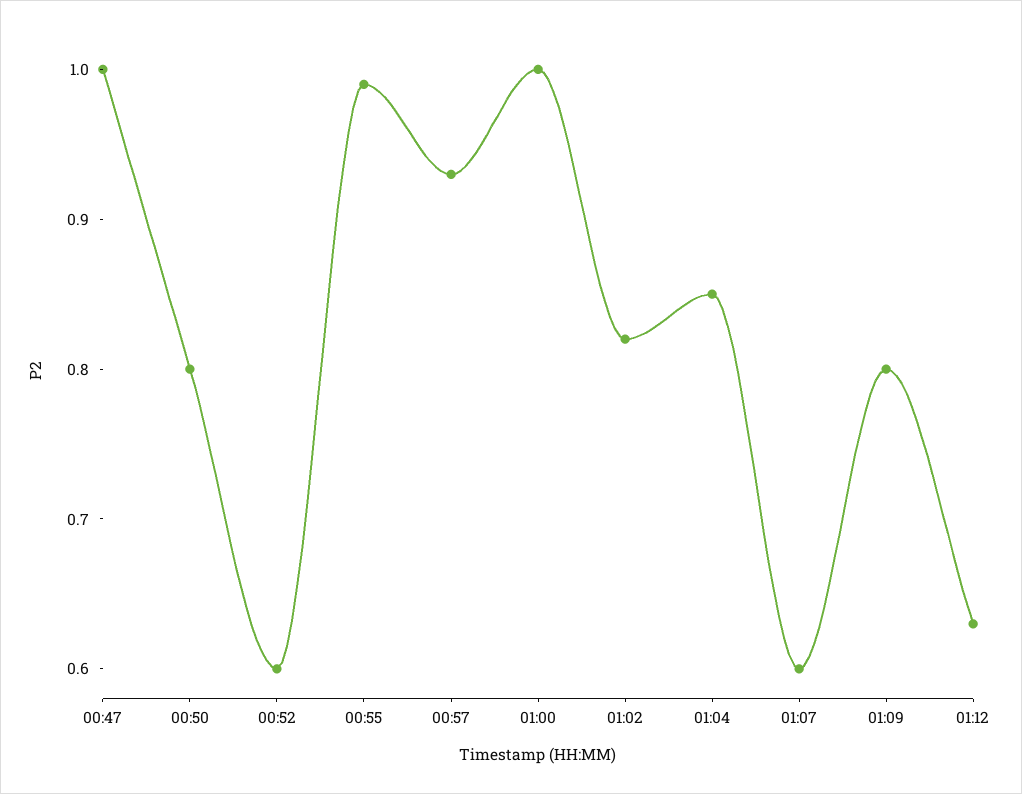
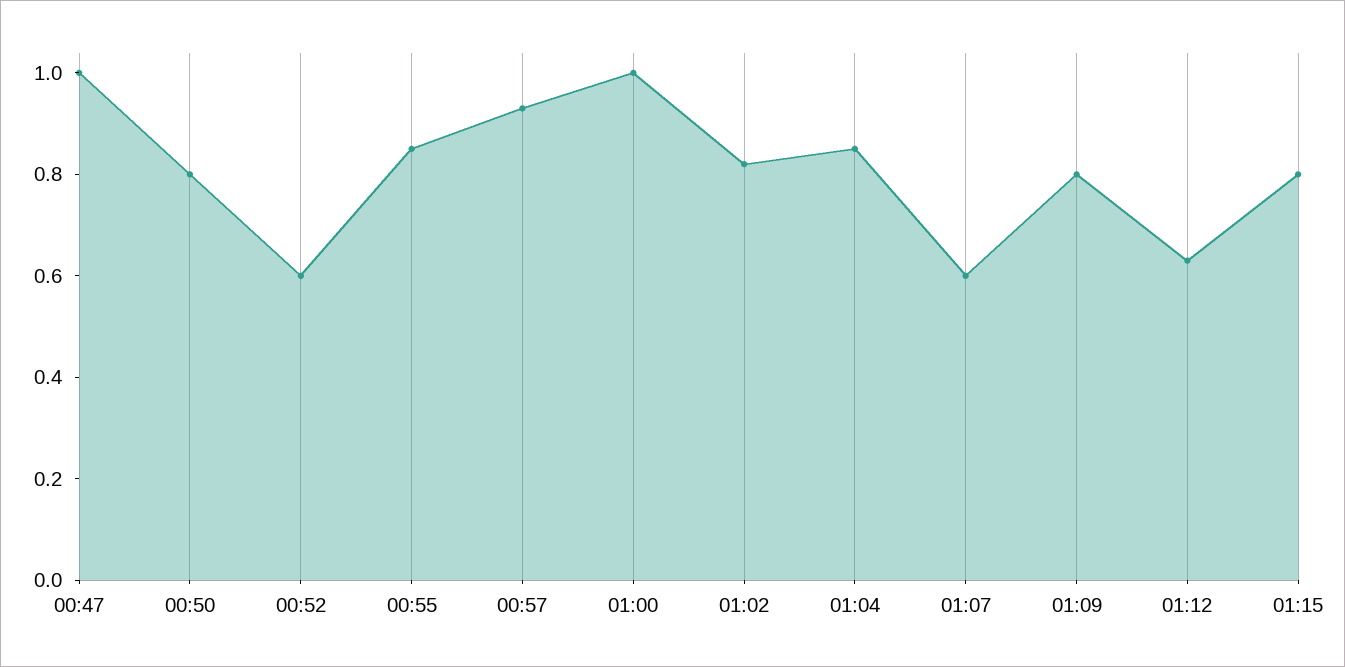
00:55: 0.99 -> 0.85
01:15: none -> 0.8

